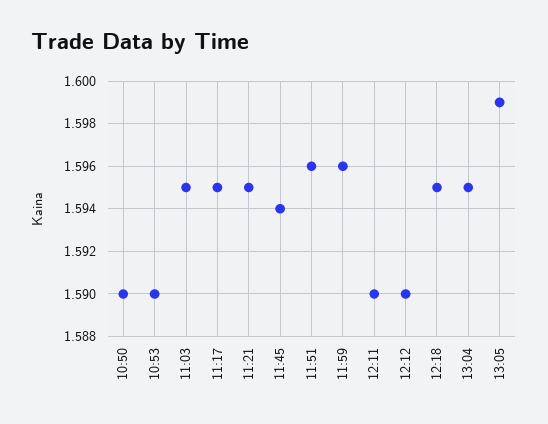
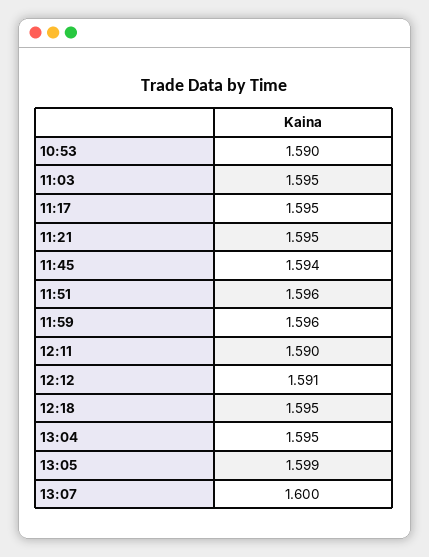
10:50: 1.59 -> none
12:12: 1.59 -> 1.591
13:07: none -> 1.6

